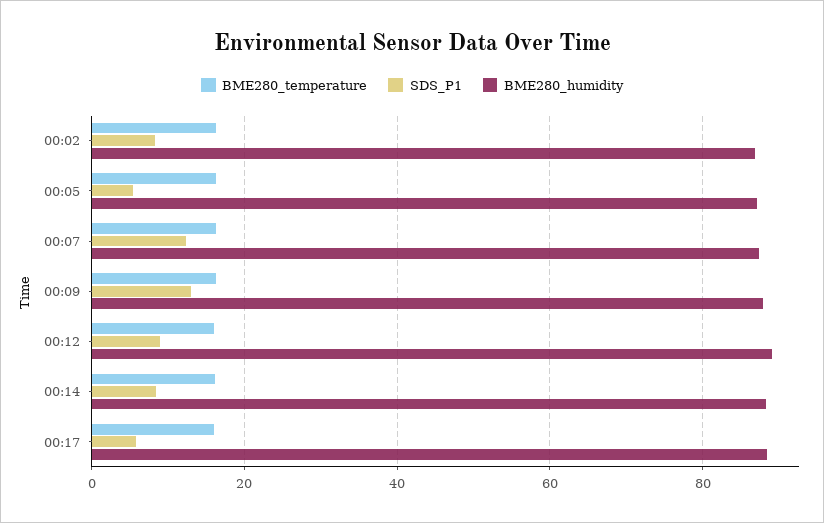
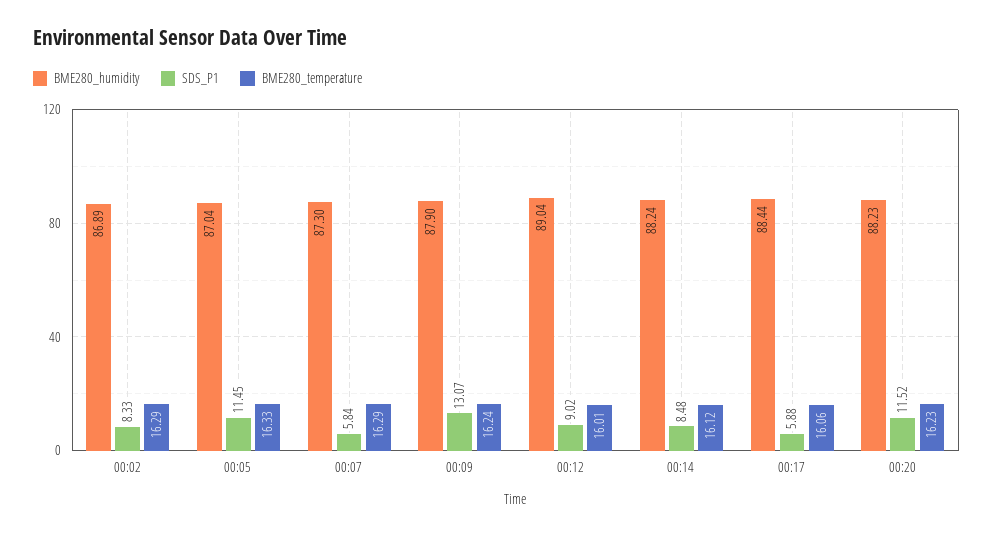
SDS_P1, 00:05: 6 -> 11.45
SDS_P1, 00:07: 12 -> 5.84
BME280_humidity, 00:20: none -> 88.23
SDS_P1, 00:20: none -> 11.52
BME280_temperature, 00:20: none -> 16.23

